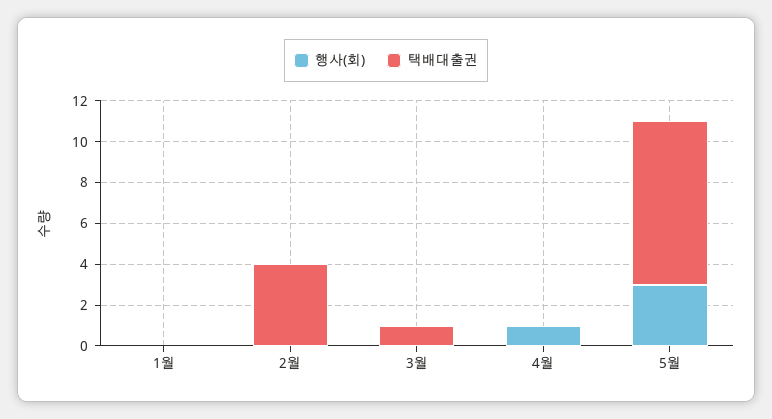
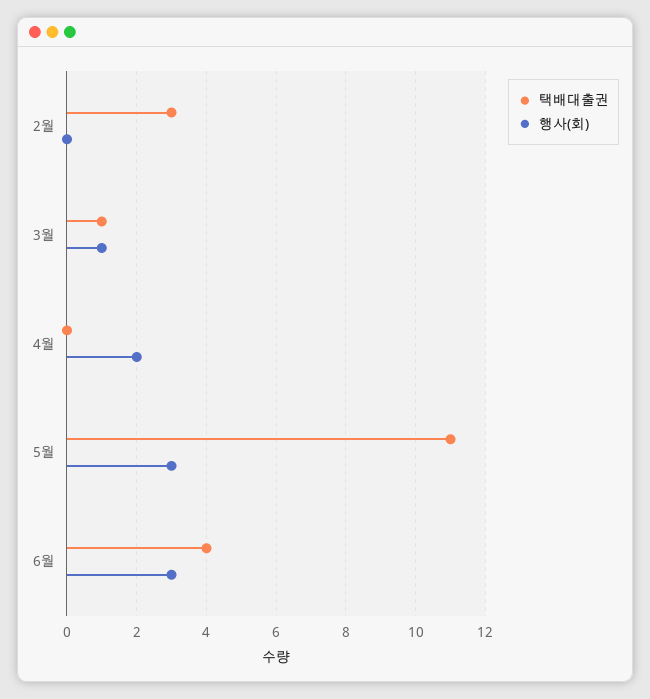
행사(회), 1월: 0 -> none
택배대출권, 1월: 0 -> none
택배대출권, 2월: 4 -> 3
행사(회), 3월: 0 -> 1
행사(회), 4월: 1 -> 2
택배대출권, 5월: 8 -> 11
택배대출권, 6월: none -> 4
행사(회), 6월: none -> 3

